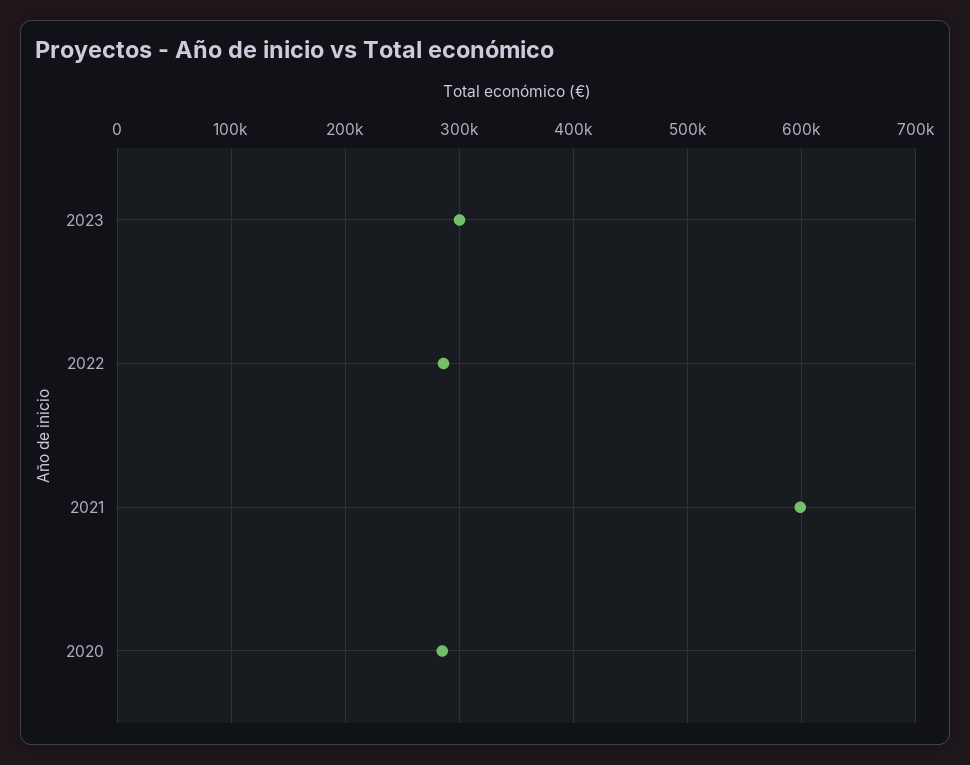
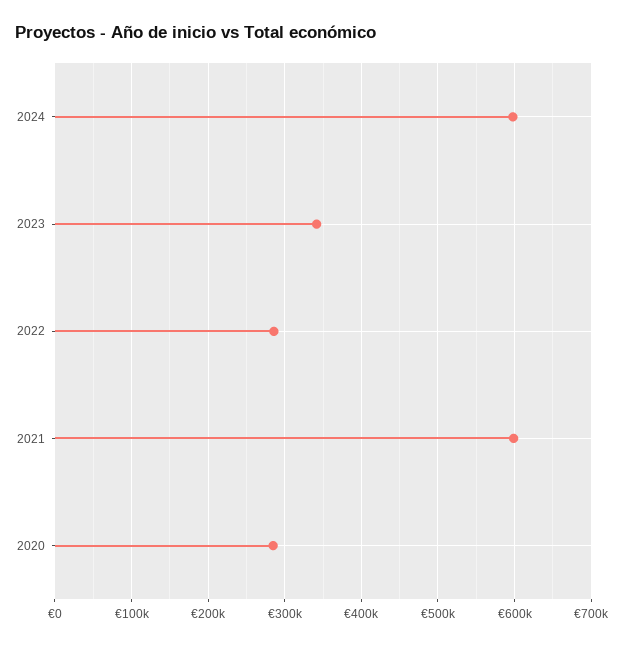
2023: 300000 -> 340000
2024: none -> 600000

